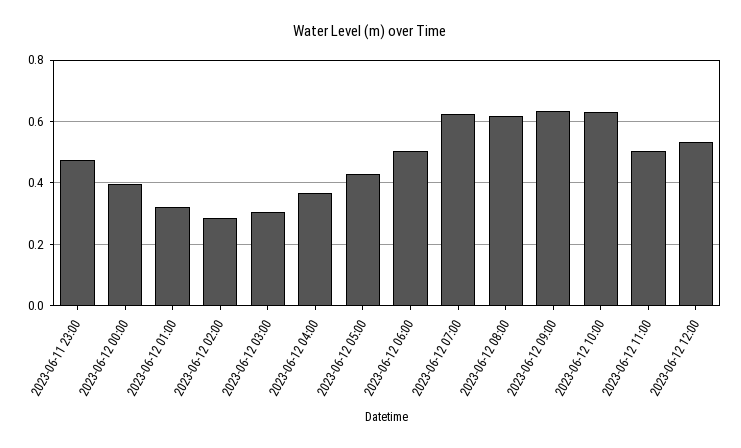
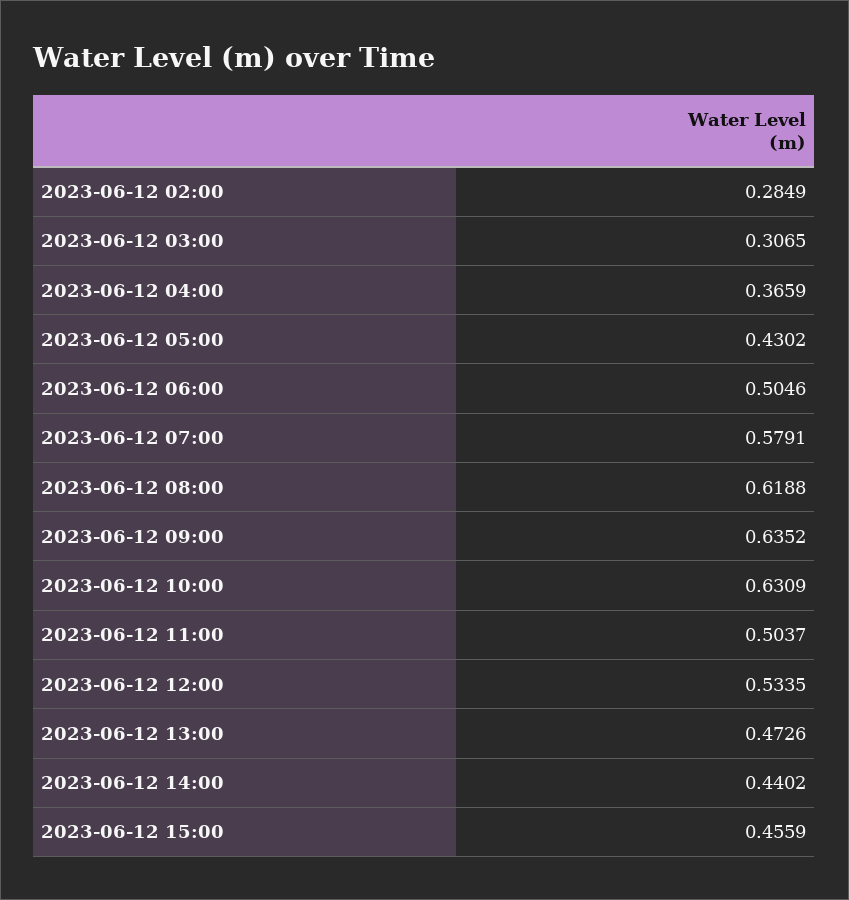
2023-06-11 23:00: 0.48 -> none
2023-06-12 00:00: 0.4 -> none
2023-06-12 01:00: 0.32 -> none
2023-06-12 07:00: 0.62 -> 0.5791
2023-06-12 13:00: none -> 0.4726
2023-06-12 14:00: none -> 0.4402
2023-06-12 15:00: none -> 0.4559

